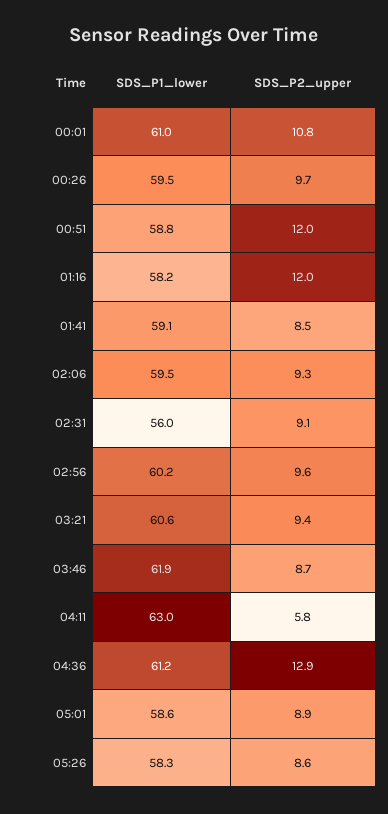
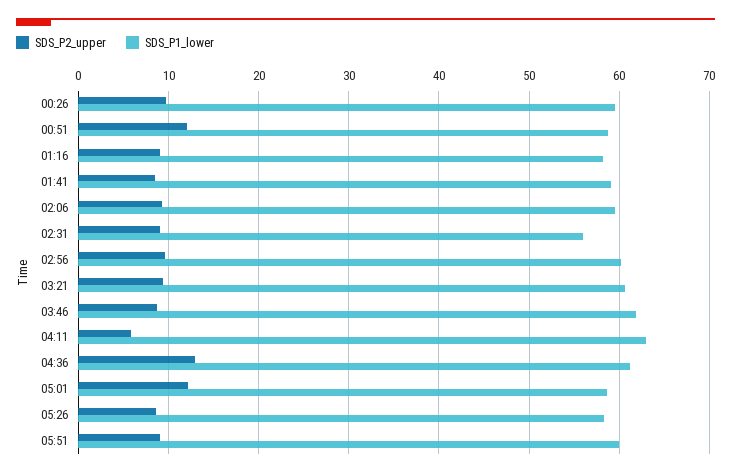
SDS_P1_lower, 00:01: 61 -> none
SDS_P2_upper, 00:01: 10.8 -> none
SDS_P2_upper, 01:16: 12 -> 9
SDS_P2_upper, 05:01: 8.9 -> 12
SDS_P2_upper, 05:51: none -> 9
SDS_P1_lower, 05:51: none -> 60

